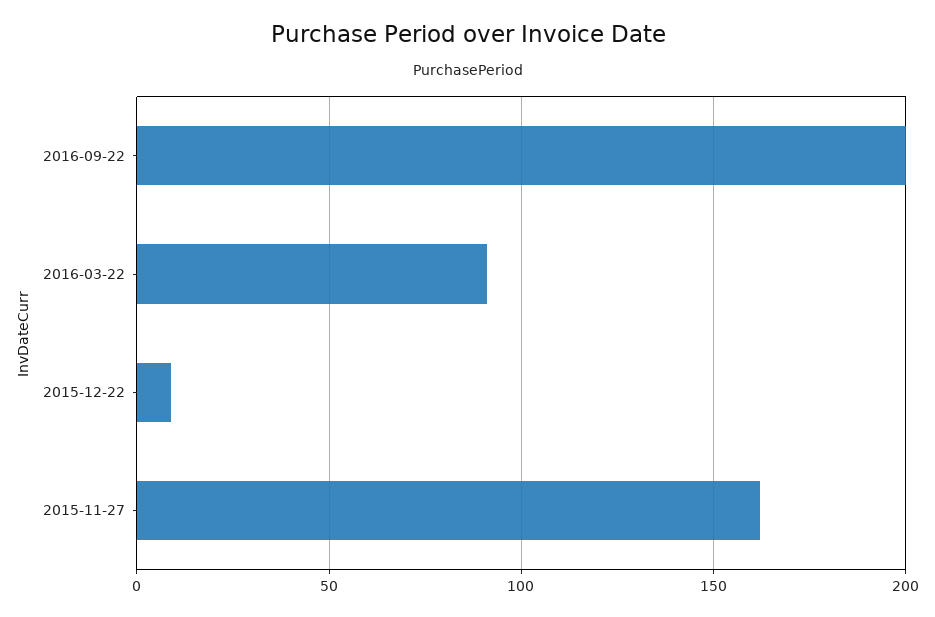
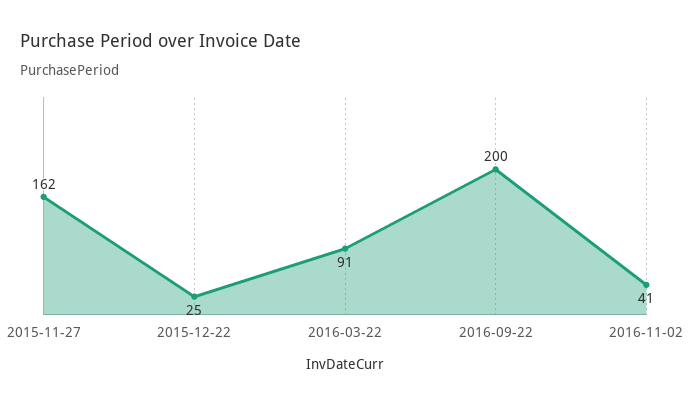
2015-12-22: 10 -> 25
2016-11-02: none -> 41

